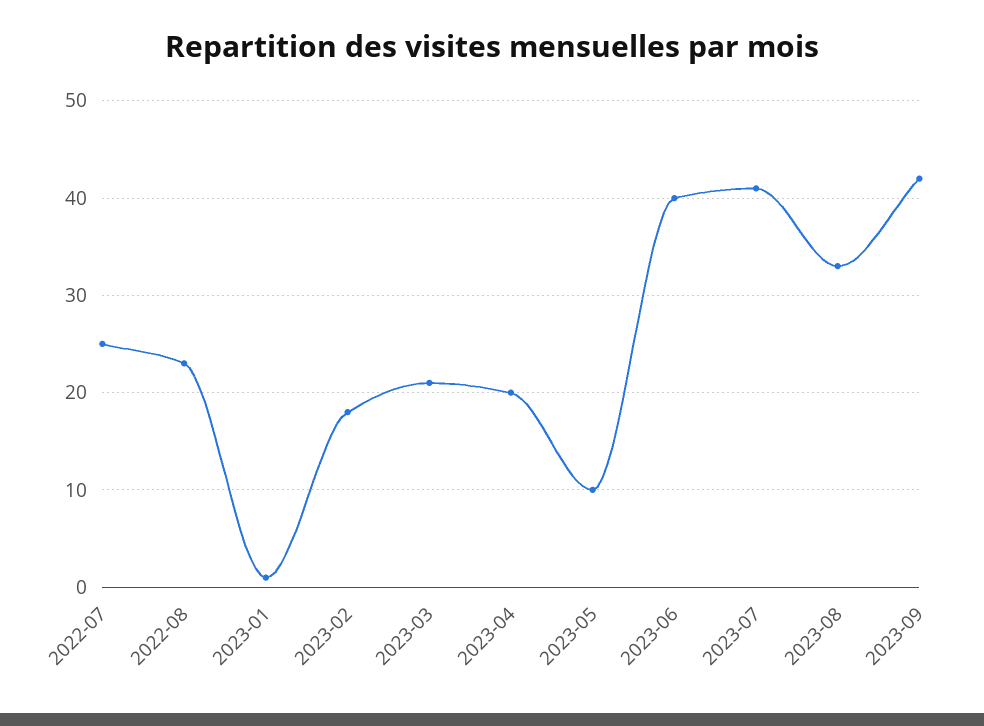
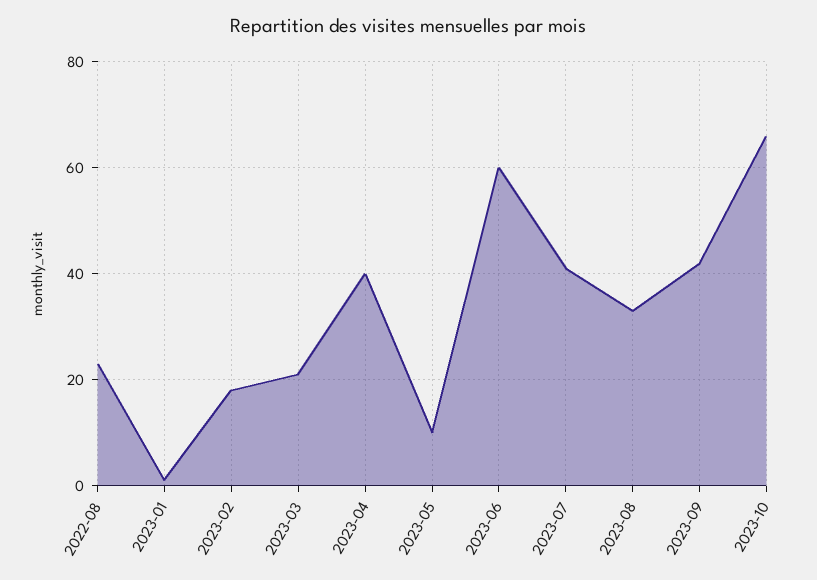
2022-07: 25 -> none
2023-04: 20 -> 40
2023-06: 40 -> 60
2023-10: none -> 65

